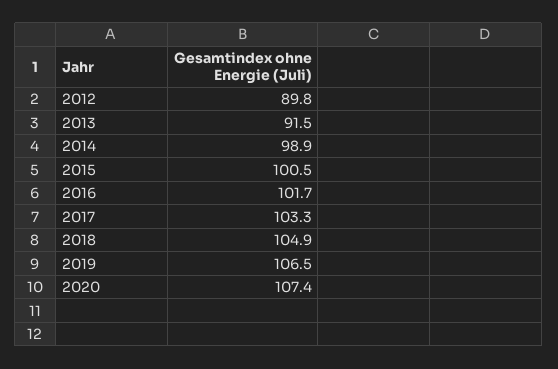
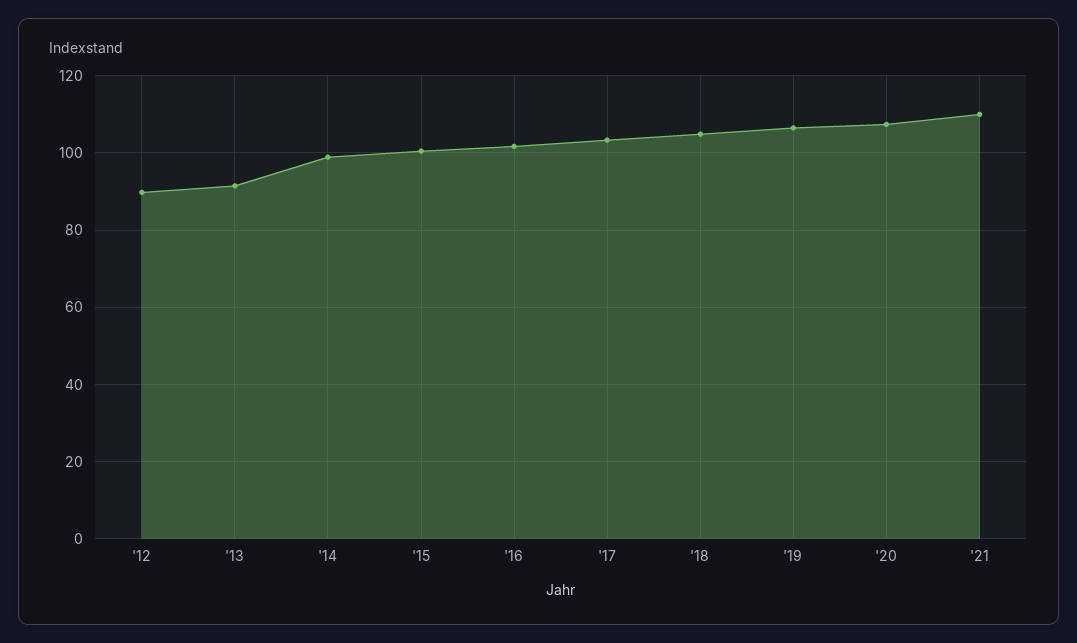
'21: none -> 110

